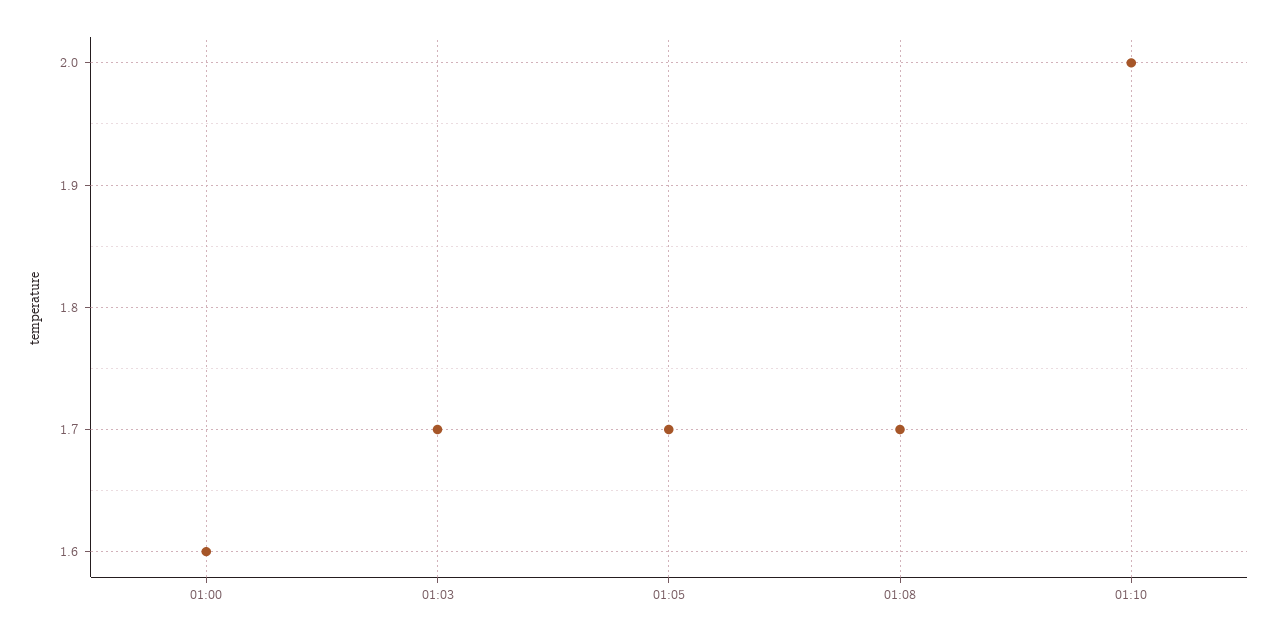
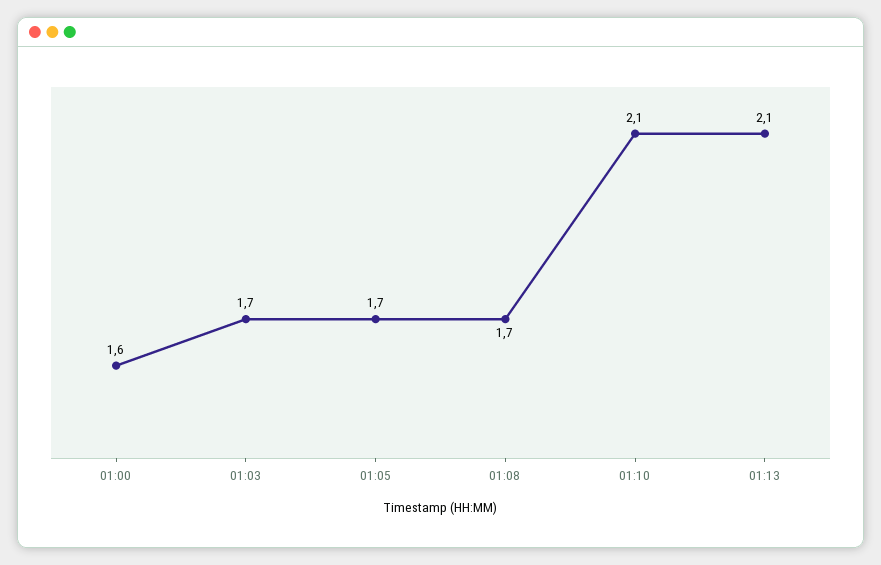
01:10: 2 -> 2.1
01:13: none -> 2.1

